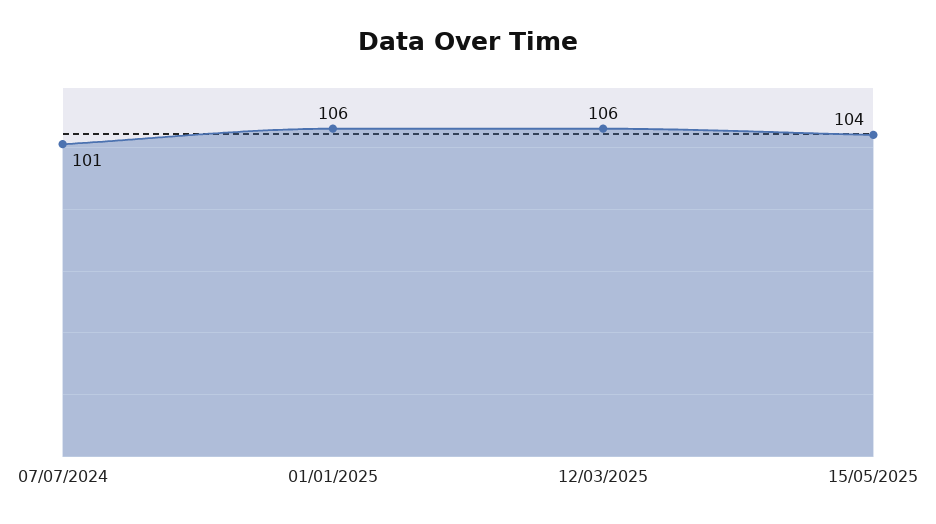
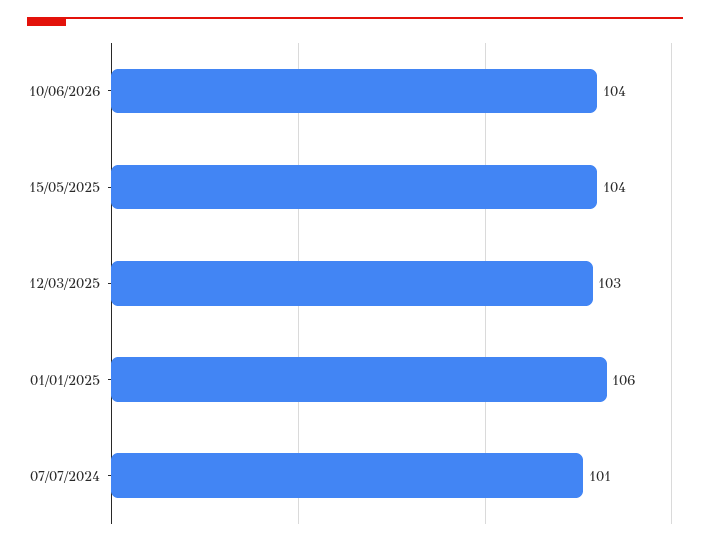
12/03/2025: 106 -> 103
10/06/2026: none -> 104

